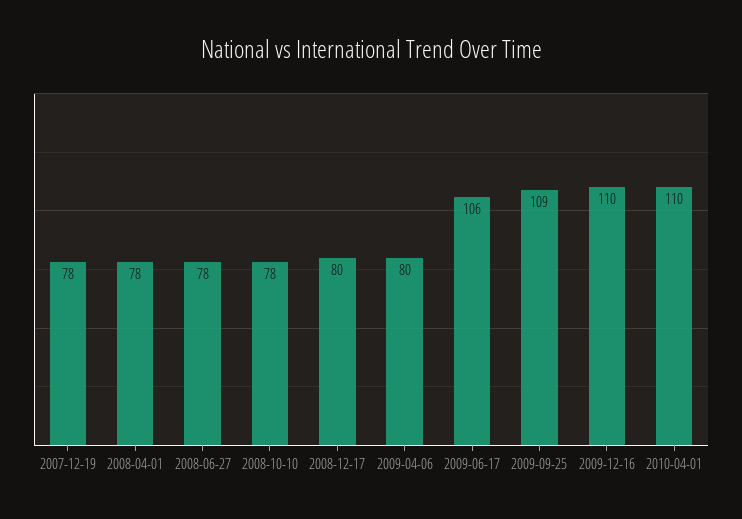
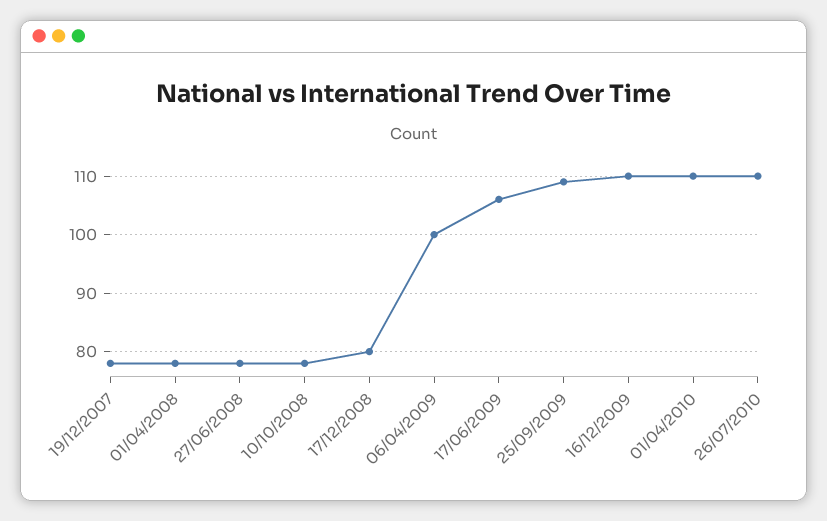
2009-04-06: 80 -> 100
26/07/2010: none -> 110

